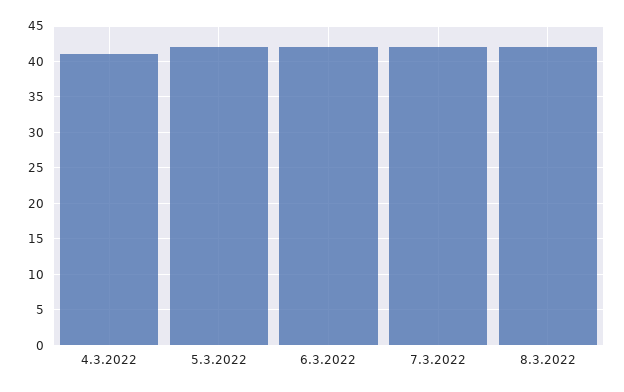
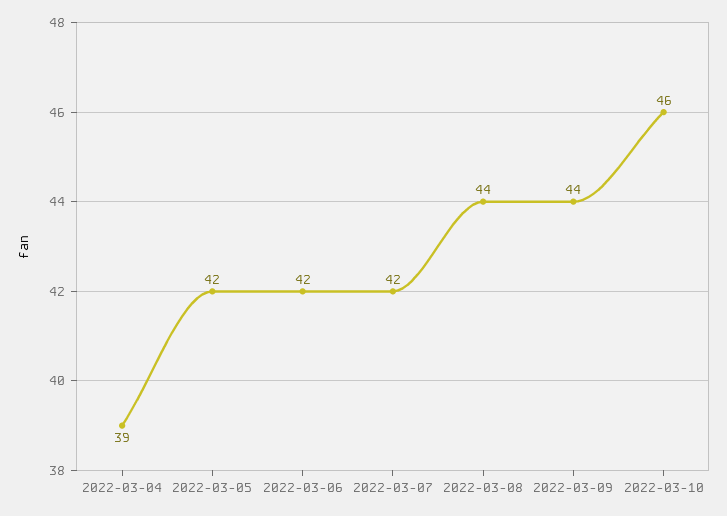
4.3.2022: 41 -> 39
8.3.2022: 42 -> 44
2022-03-09: none -> 44
2022-03-10: none -> 46

